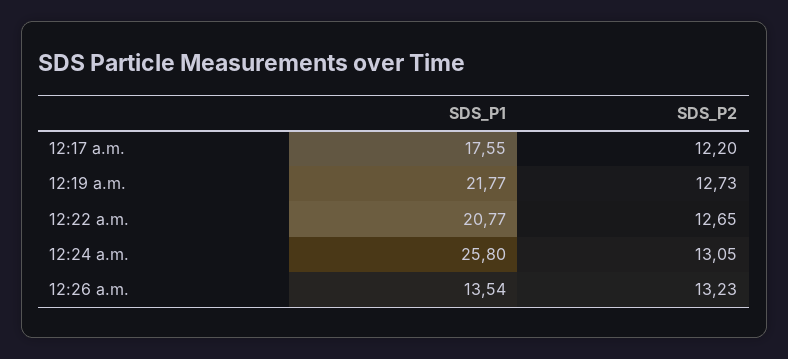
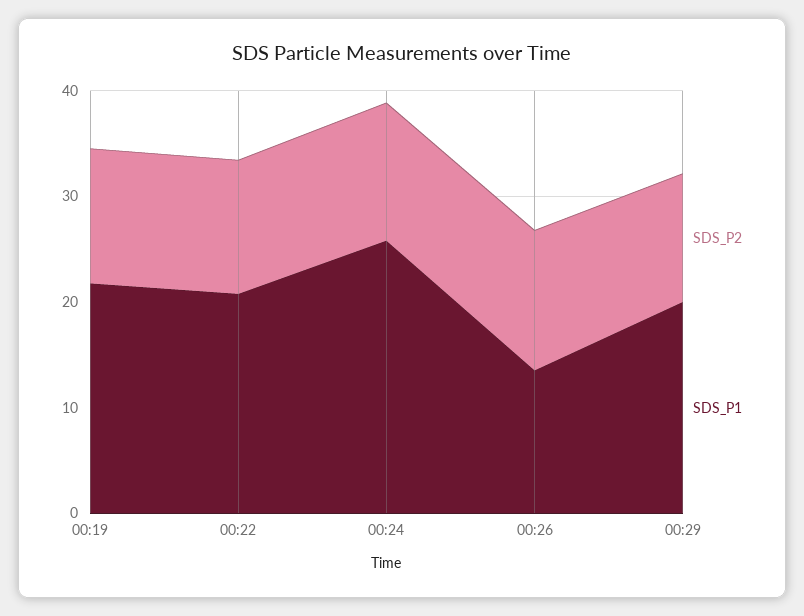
SDS_P1, 12:17 a.m.: 17.55 -> none
SDS_P2, 12:17 a.m.: 12.2 -> none
SDS_P2, 00:29: none -> 12
SDS_P1, 00:29: none -> 20

